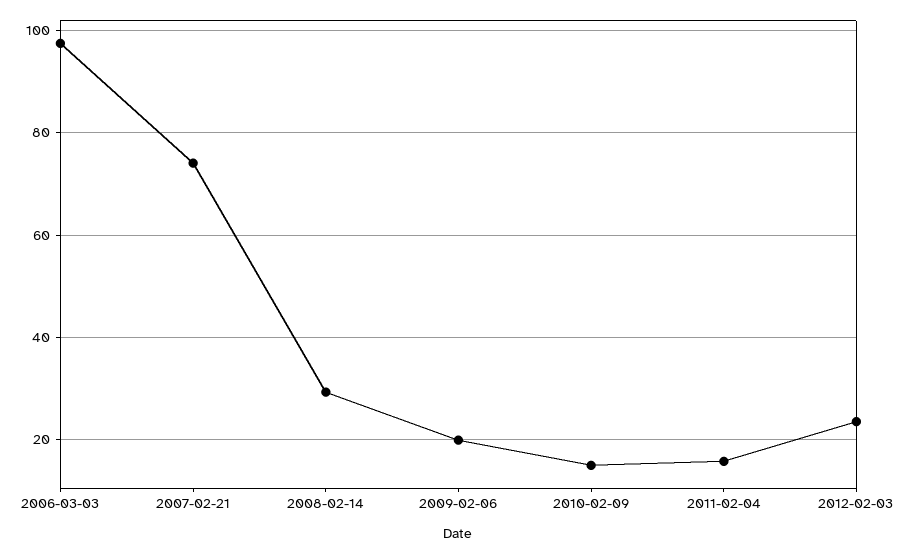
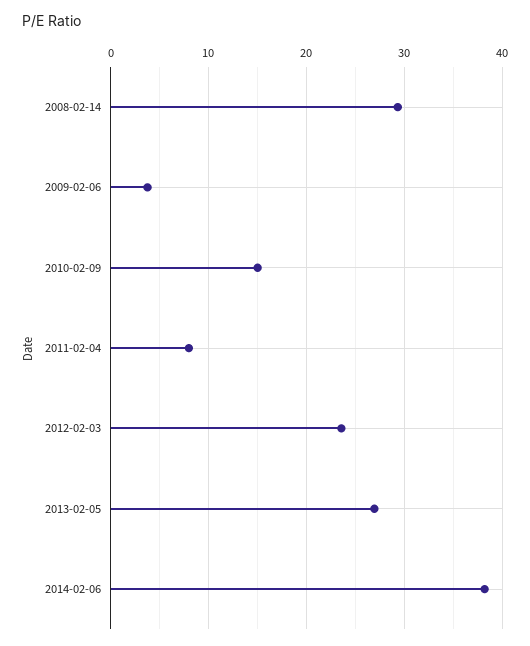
2006-03-03: 98 -> none
2007-02-21: 74 -> none
2009-02-06: 20 -> 4
2011-02-04: 16 -> 8
2013-02-05: none -> 27
2014-02-06: none -> 38

